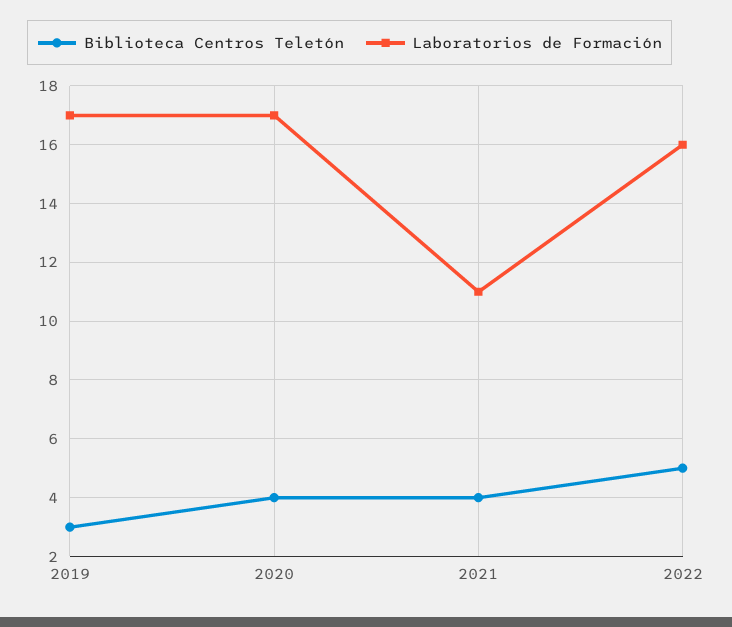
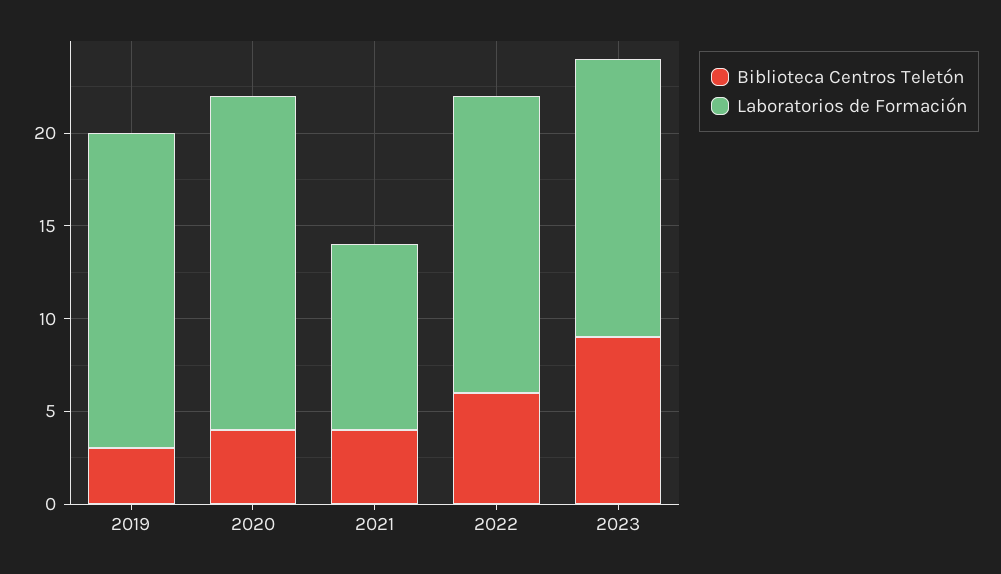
Laboratorios de Formación, 2020: 17 -> 18
Laboratorios de Formación, 2021: 11 -> 10
Biblioteca Centros Teletón, 2022: 5 -> 6
Biblioteca Centros Teletón, 2023: none -> 9
Laboratorios de Formación, 2023: none -> 15

